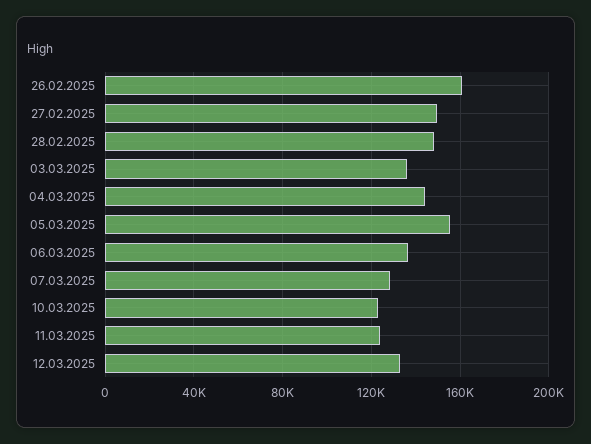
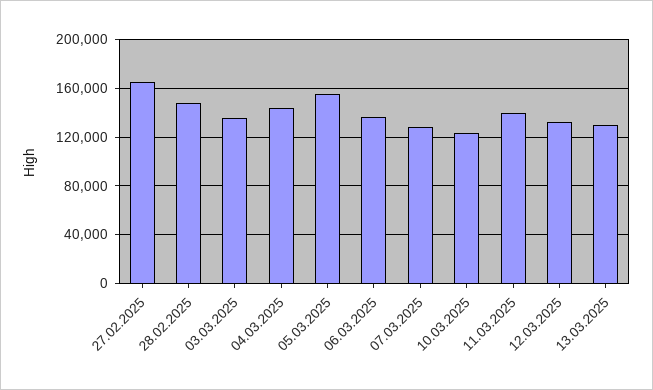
26.02.2025: 160000 -> none
27.02.2025: 150000 -> 165000
11.03.2025: 125000 -> 140000
13.03.2025: none -> 130000

